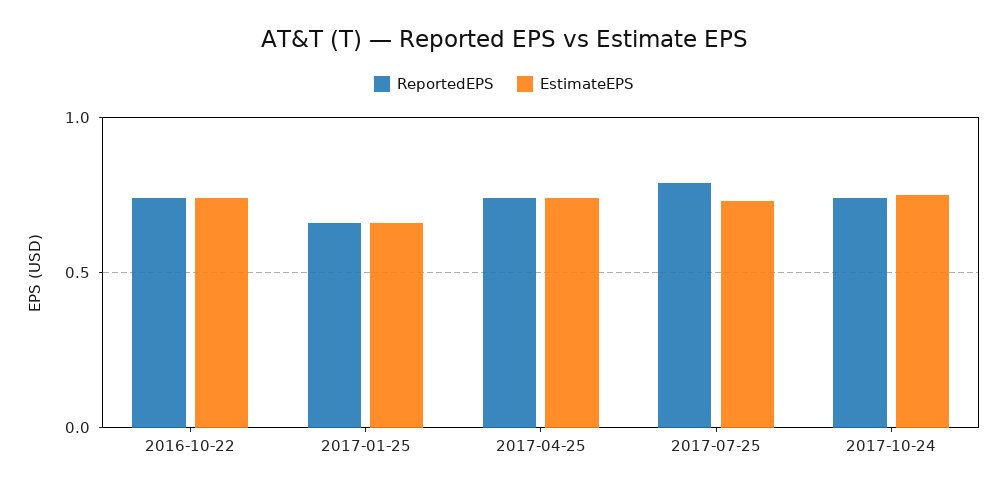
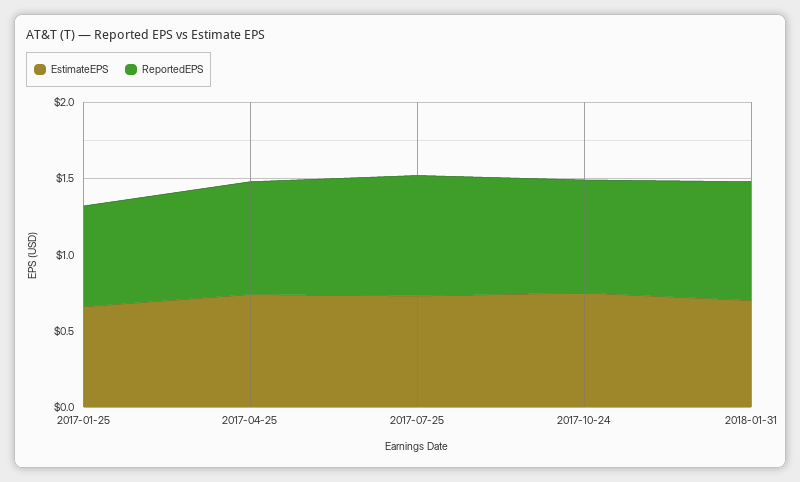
ReportedEPS, 2016-10-22: 0.75 -> none
EstimateEPS, 2016-10-22: 0.75 -> none
EstimateEPS, 2018-01-31: none -> 0.7
ReportedEPS, 2018-01-31: none -> 0.8

